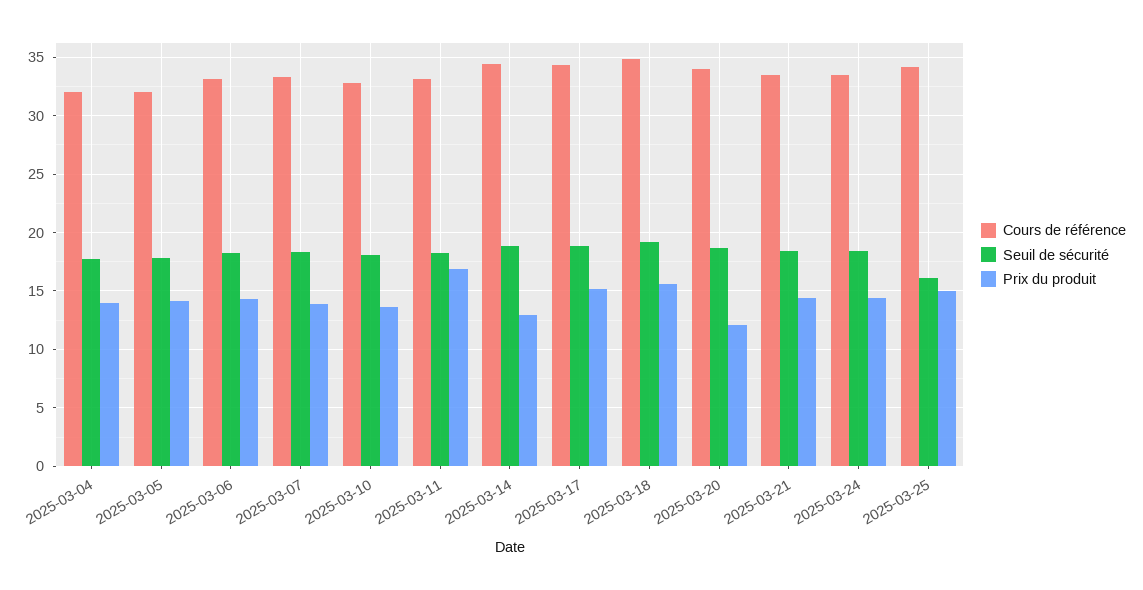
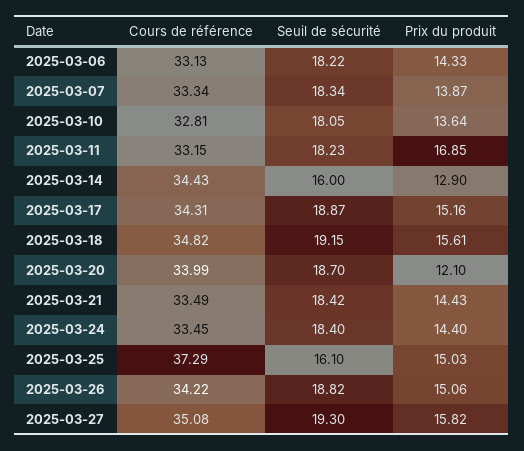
Cours de référence, 2025-03-04: 32 -> none
Seuil de sécurité, 2025-03-04: 18 -> none
Prix du produit, 2025-03-04: 14 -> none
Cours de référence, 2025-03-05: 32 -> none
Seuil de sécurité, 2025-03-05: 18 -> none
Prix du produit, 2025-03-05: 14 -> none
Seuil de sécurité, 2025-03-14: 19 -> 16
Cours de référence, 2025-03-25: 34 -> 37.29
Cours de référence, 2025-03-26: none -> 34.22
Seuil de sécurité, 2025-03-26: none -> 18.82
Prix du produit, 2025-03-26: none -> 15.06
Cours de référence, 2025-03-27: none -> 35.08
Seuil de sécurité, 2025-03-27: none -> 19.3
Prix du produit, 2025-03-27: none -> 15.82

